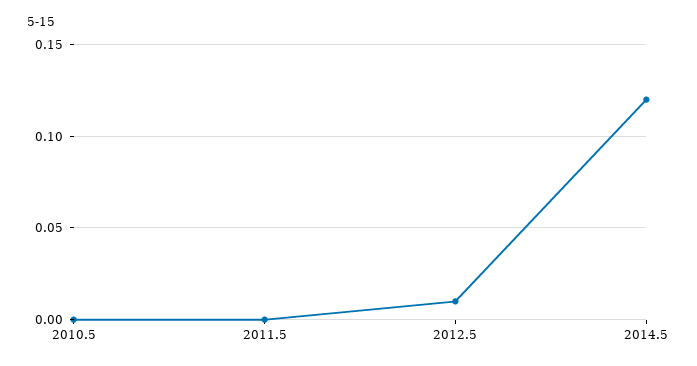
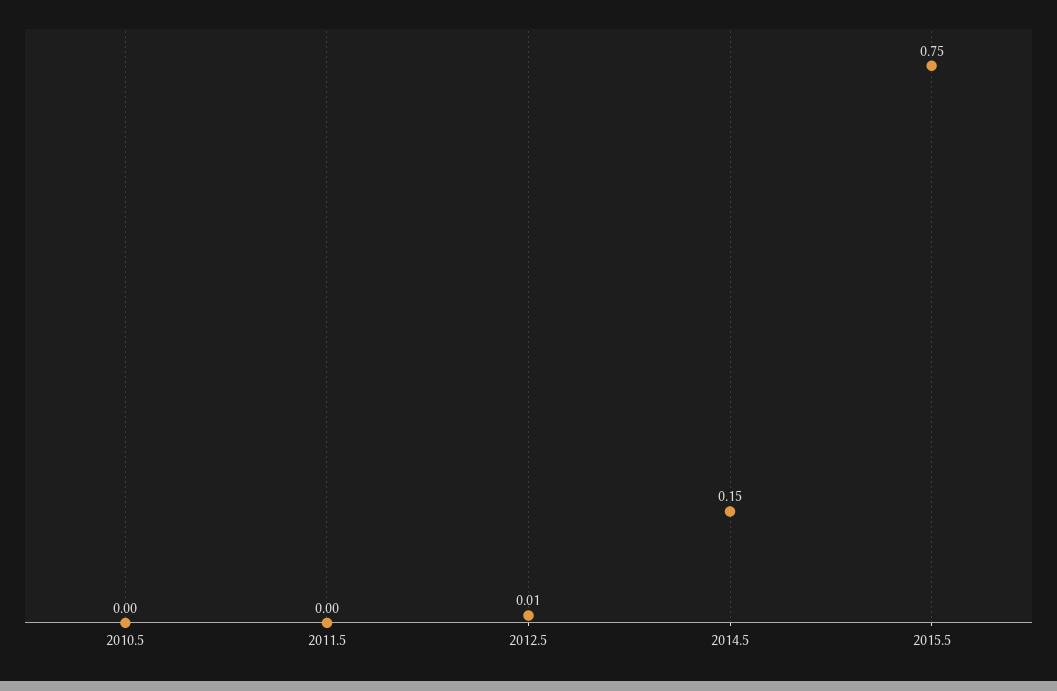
2014.5: 0.12 -> 0.15
2015.5: none -> 0.75

